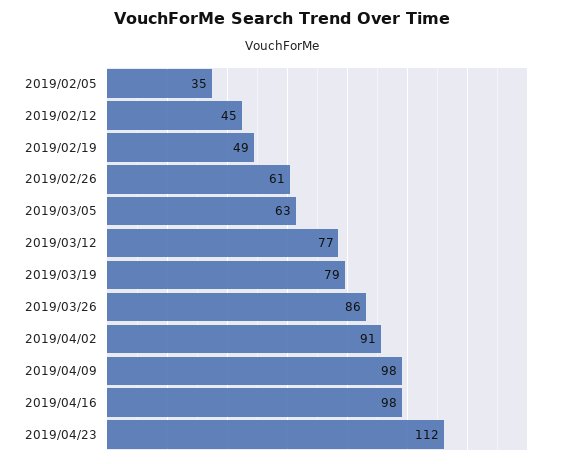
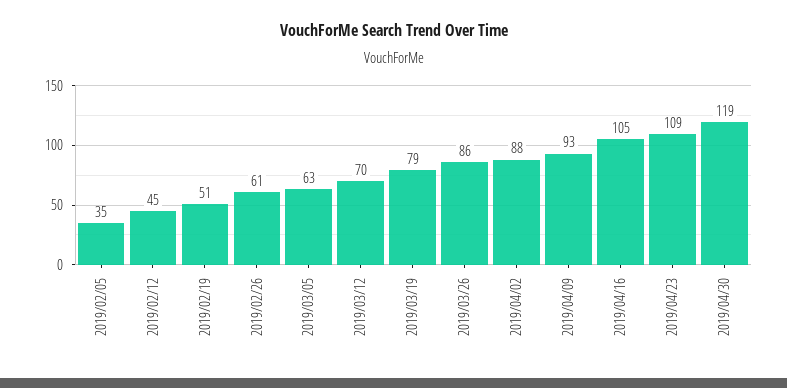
2019/02/19: 49 -> 51
2019/03/12: 77 -> 70
2019/04/02: 91 -> 88
2019/04/09: 98 -> 93
2019/04/16: 98 -> 105
2019/04/23: 112 -> 109
2019/04/30: none -> 119

